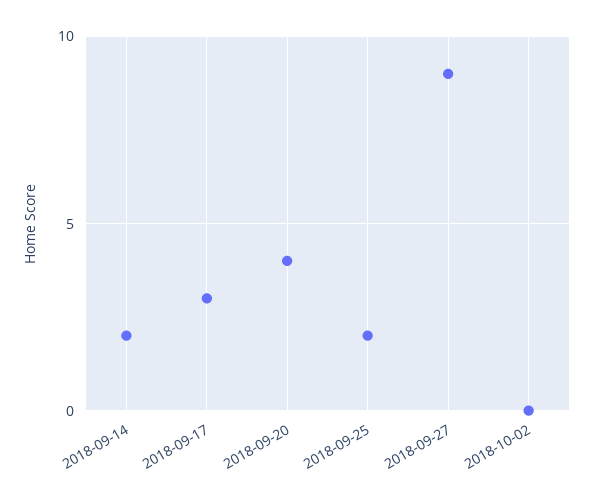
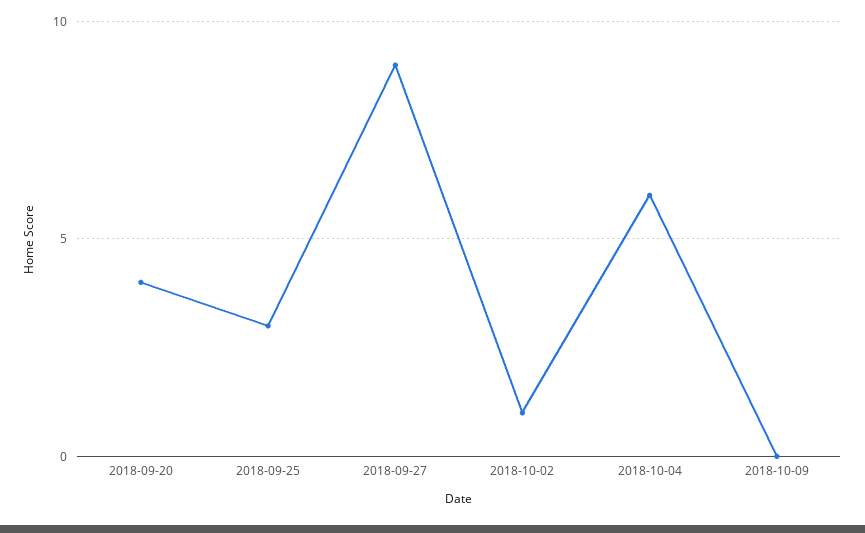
2018-09-14: 2 -> none
2018-09-17: 3 -> none
2018-09-25: 2 -> 3
2018-10-02: 0 -> 1
2018-10-04: none -> 6
2018-10-09: none -> 0

